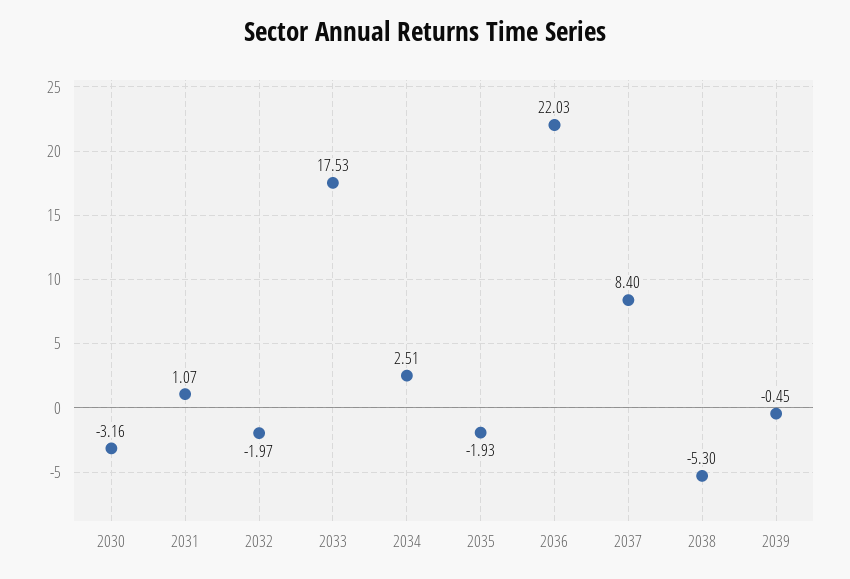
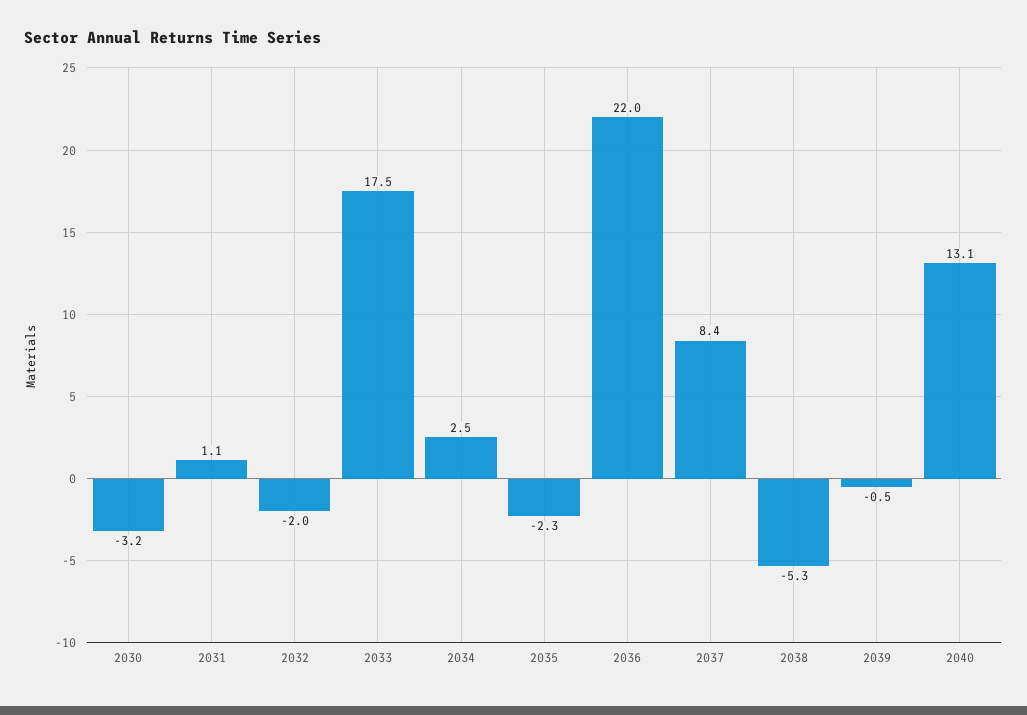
2035: -1.93 -> -2.3
2040: none -> 13.1

